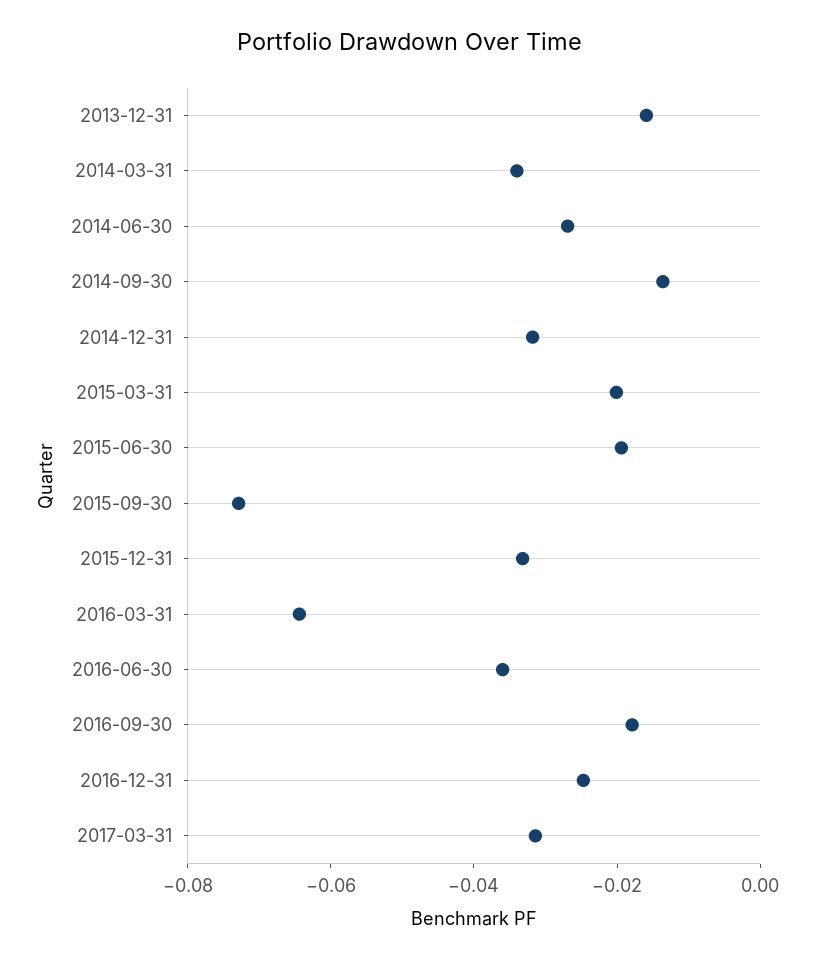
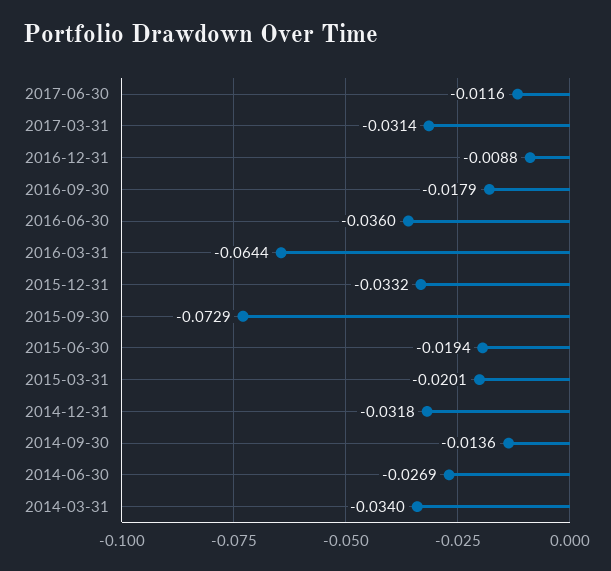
2013-12-31: -0.015 -> none
2016-12-31: -0.025 -> -0.0088
2017-06-30: none -> -0.0116

